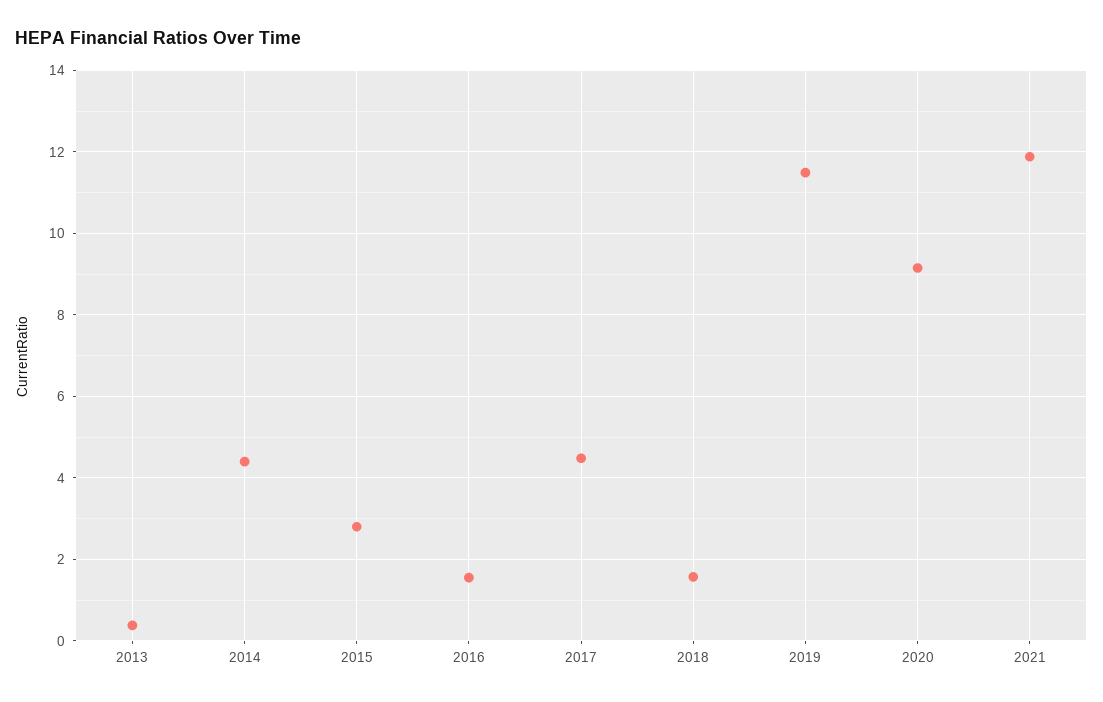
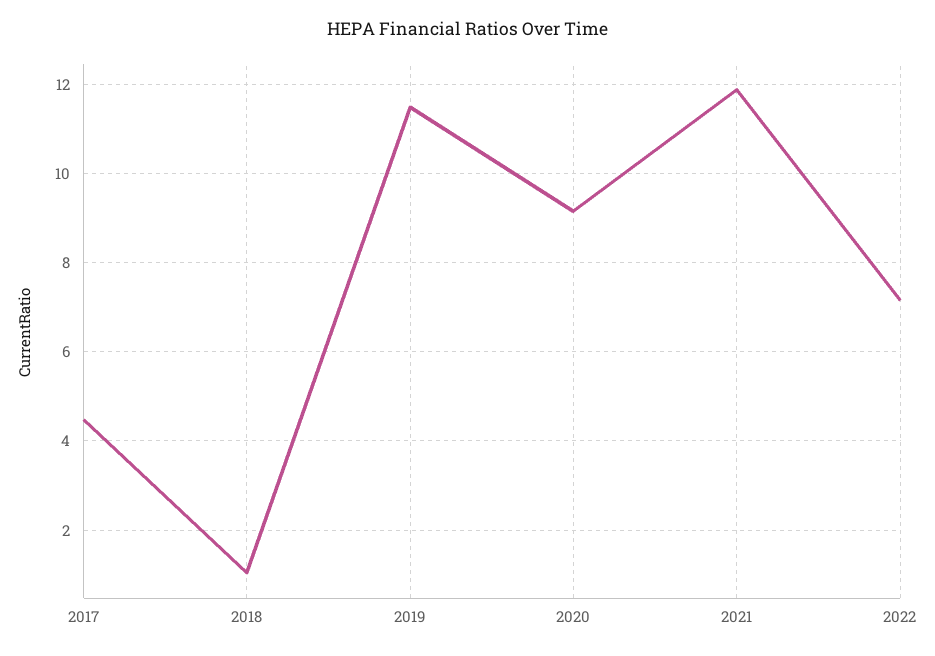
2013: 0.4 -> none
2014: 4.4 -> none
2015: 2.8 -> none
2016: 1.6 -> none
2018: 1.6 -> 1
2022: none -> 7.2

